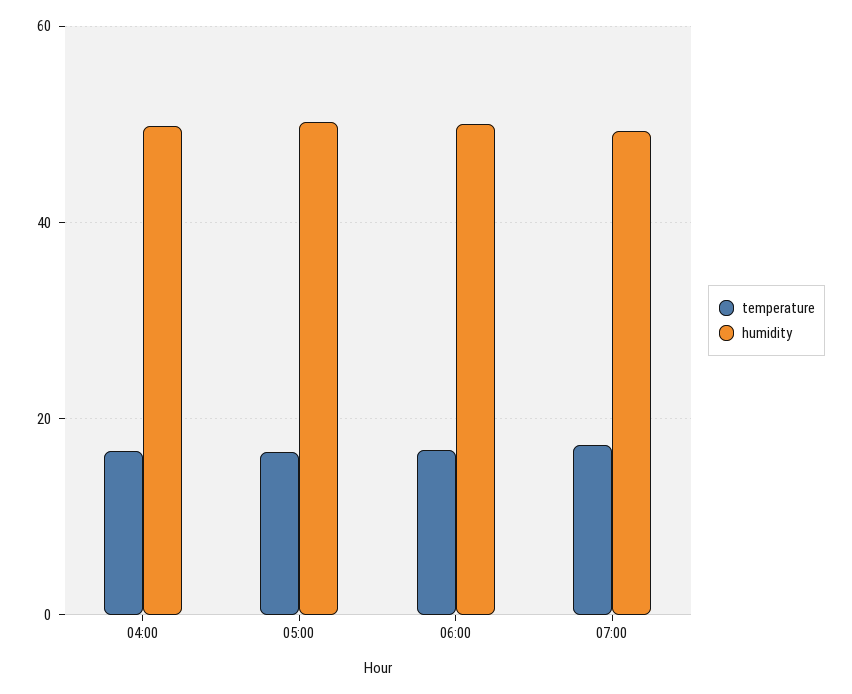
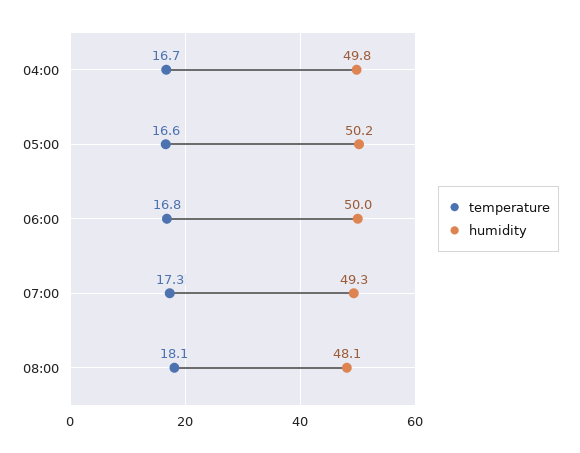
temperature, 08:00: none -> 18.1
humidity, 08:00: none -> 48.1

